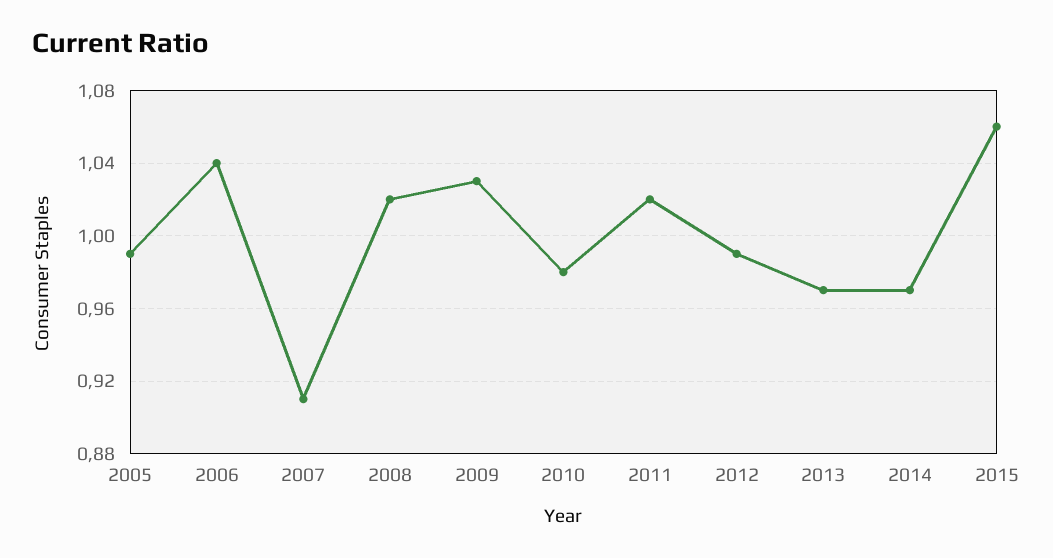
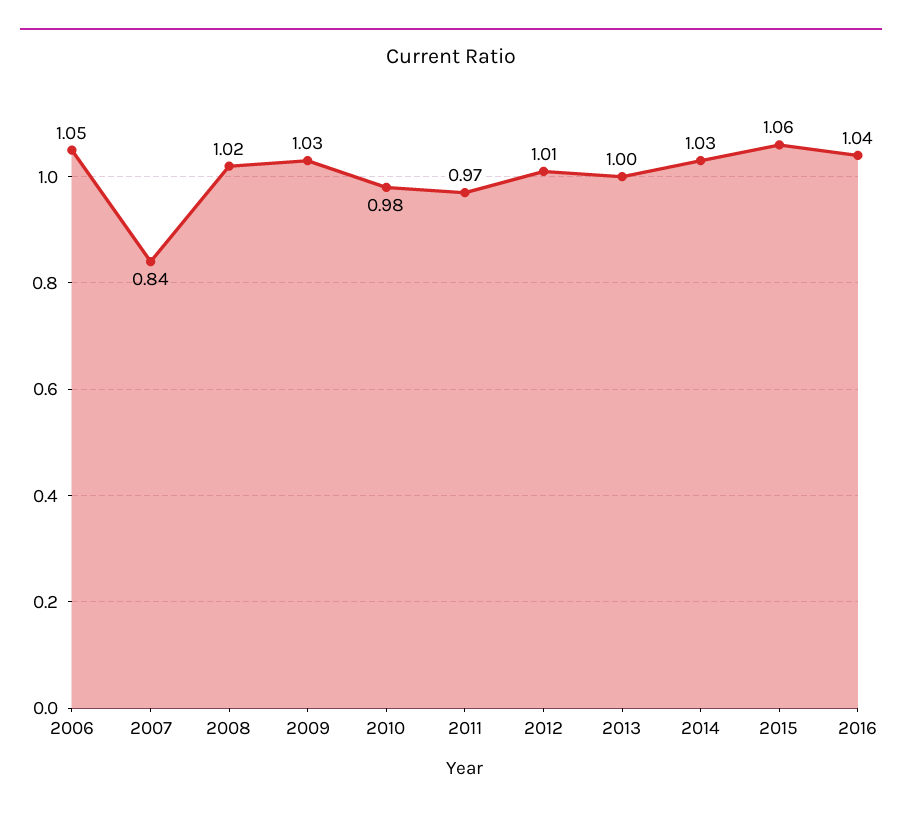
2005: 0.99 -> none
2006: 1.04 -> 1.05
2007: 0.91 -> 0.84
2011: 1.02 -> 0.97
2012: 0.99 -> 1.01
2013: 0.97 -> 1
2014: 0.97 -> 1.03
2016: none -> 1.04

